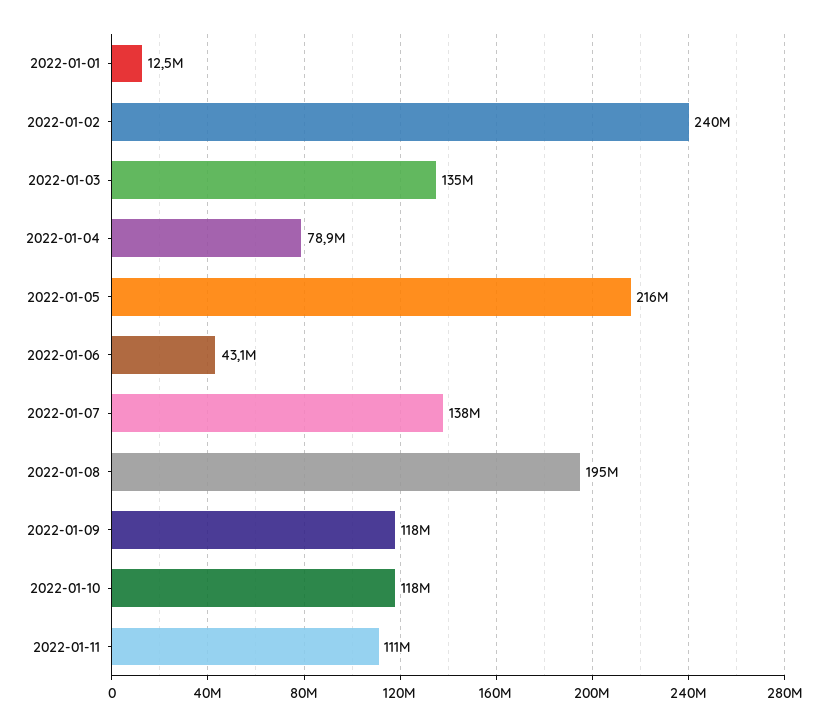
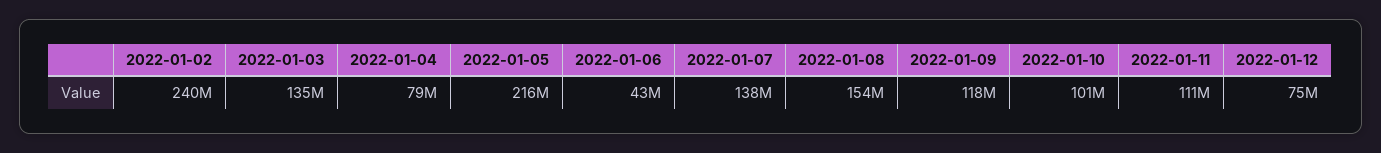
2022-01-01: 12500000 -> none
2022-01-08: 195000000 -> 154000000
2022-01-10: 118000000 -> 101000000
2022-01-12: none -> 75000000

